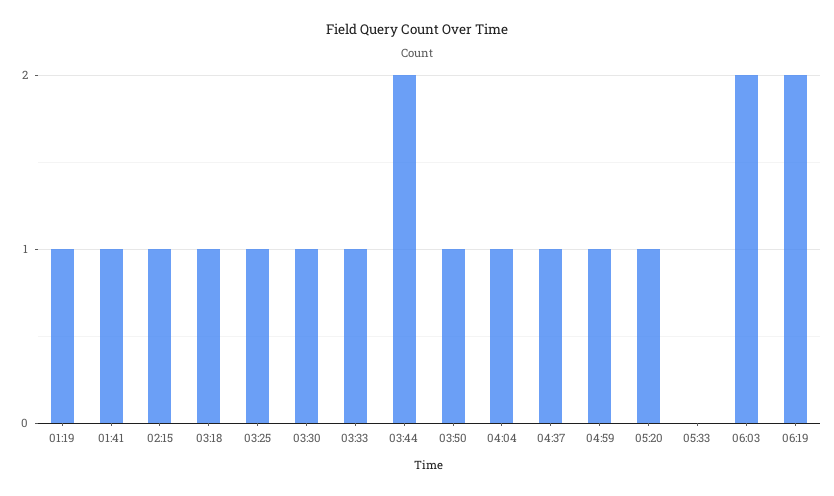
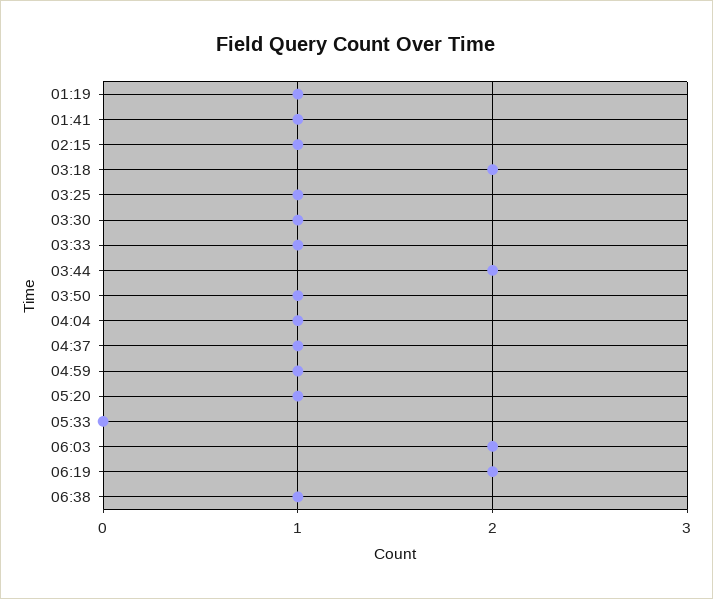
03:18: 1 -> 2
06:38: none -> 1

